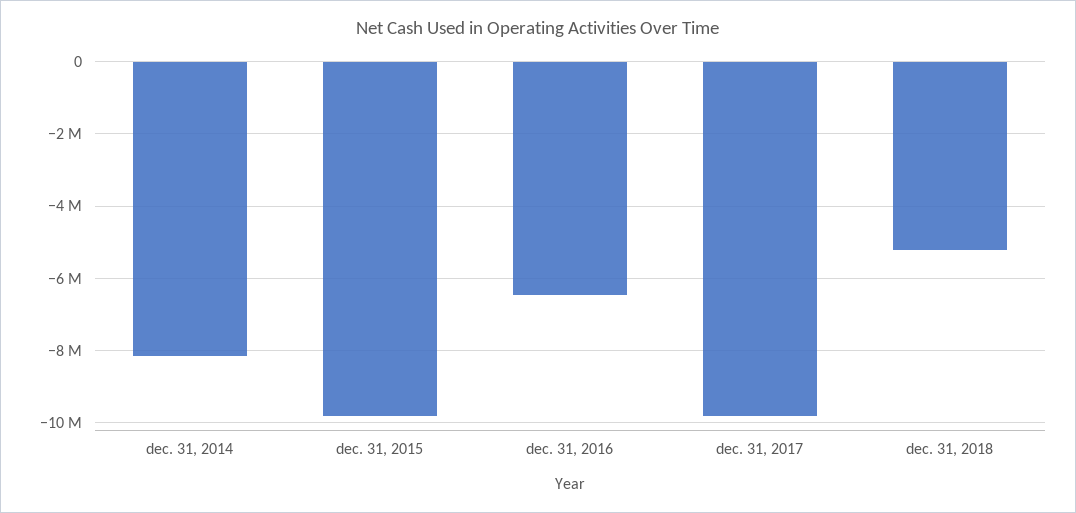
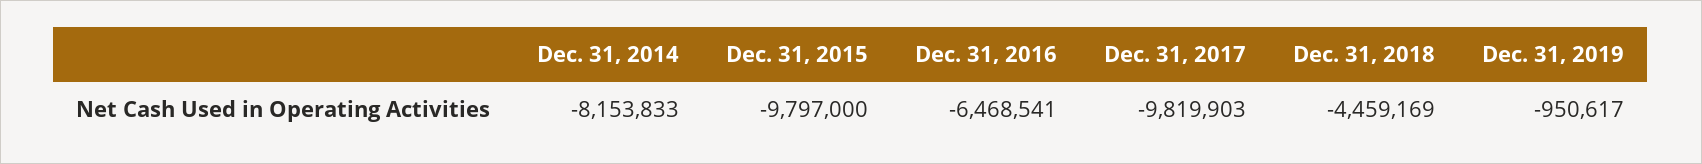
dec. 31, 2018: -5200000 -> -4459169
Dec. 31, 2019: none -> -950617

